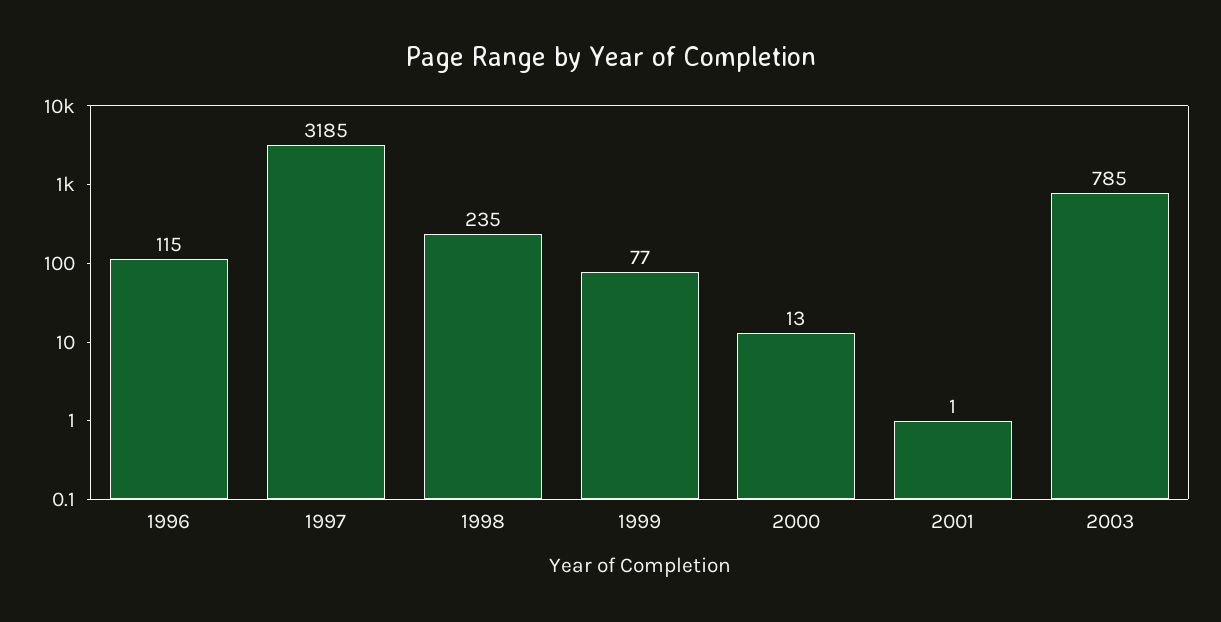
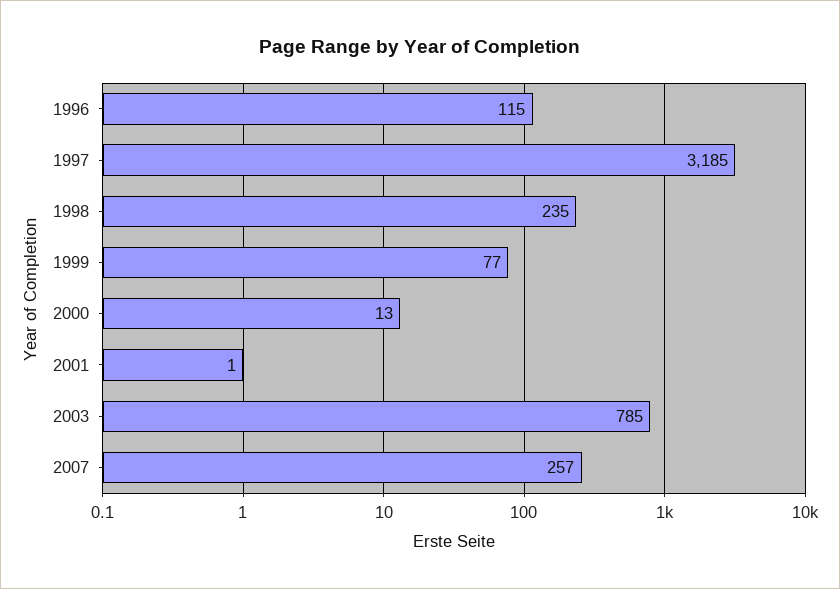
2007: none -> 257

